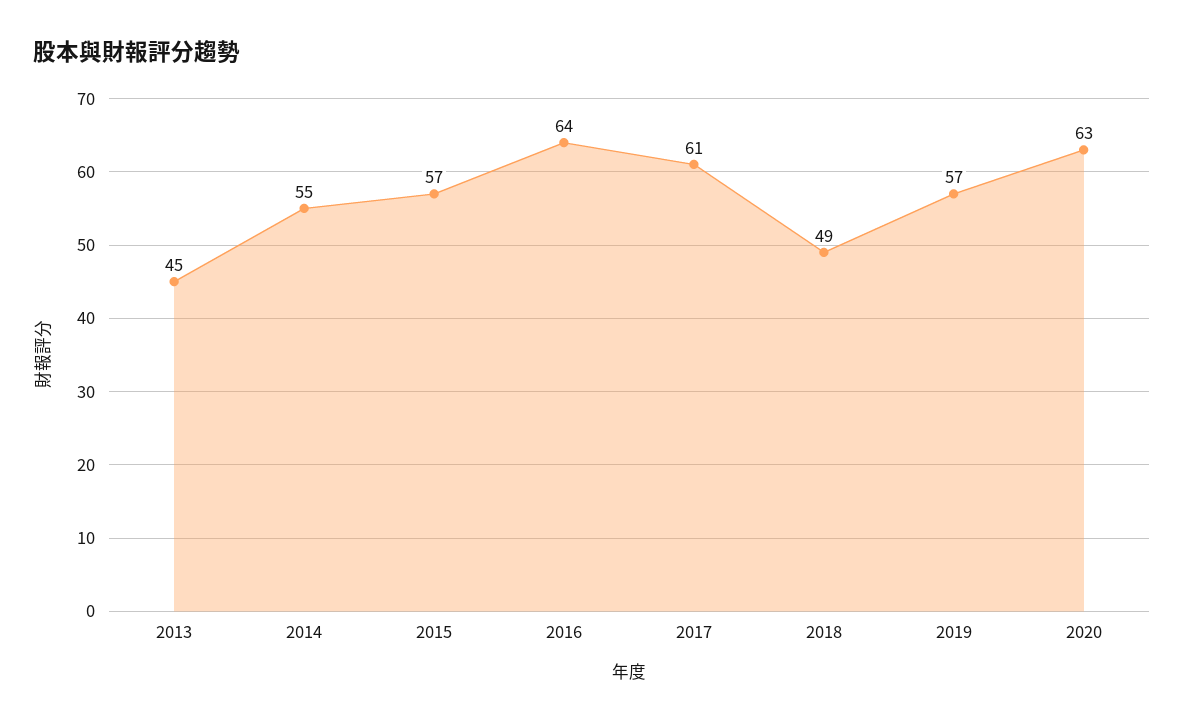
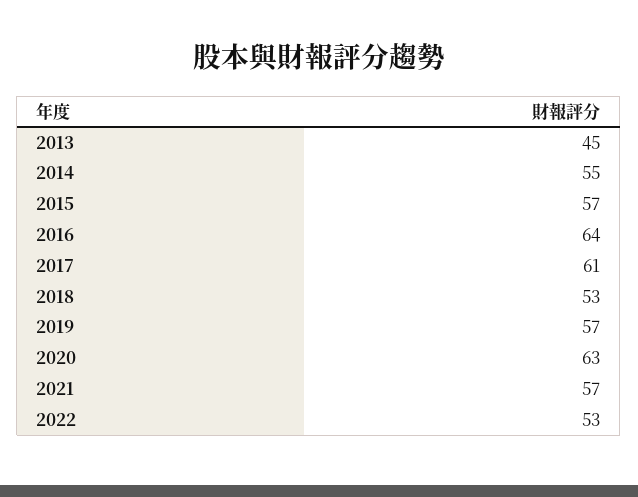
2018: 49 -> 53
2021: none -> 57
2022: none -> 53

